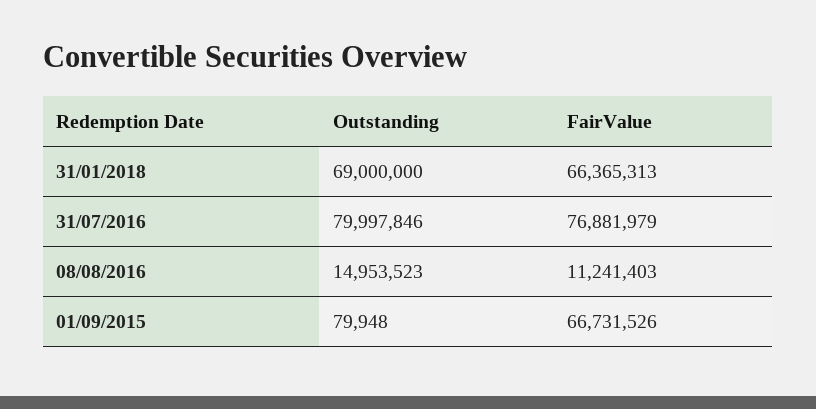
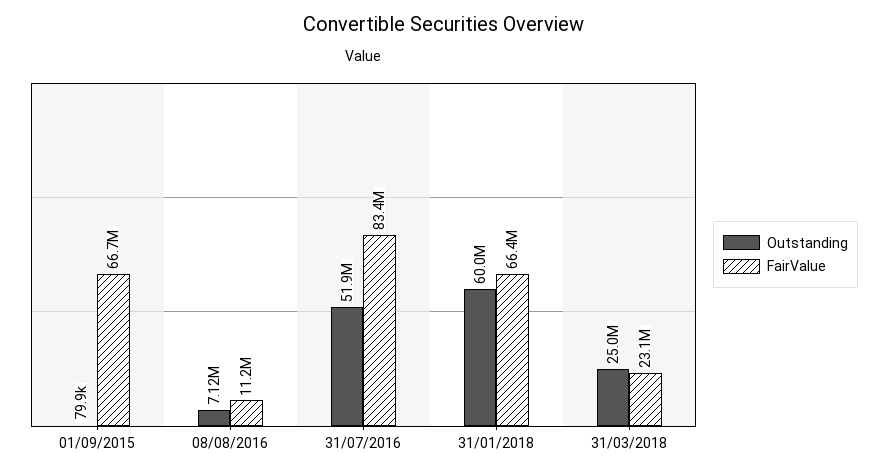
Outstanding, 31/01/2018: 69000000 -> 60000000
Outstanding, 31/07/2016: 79997846 -> 51900000
FairValue, 31/07/2016: 76881979 -> 83400000
Outstanding, 08/08/2016: 14953523 -> 7120000
Outstanding, 31/03/2018: none -> 25000000
FairValue, 31/03/2018: none -> 23100000

